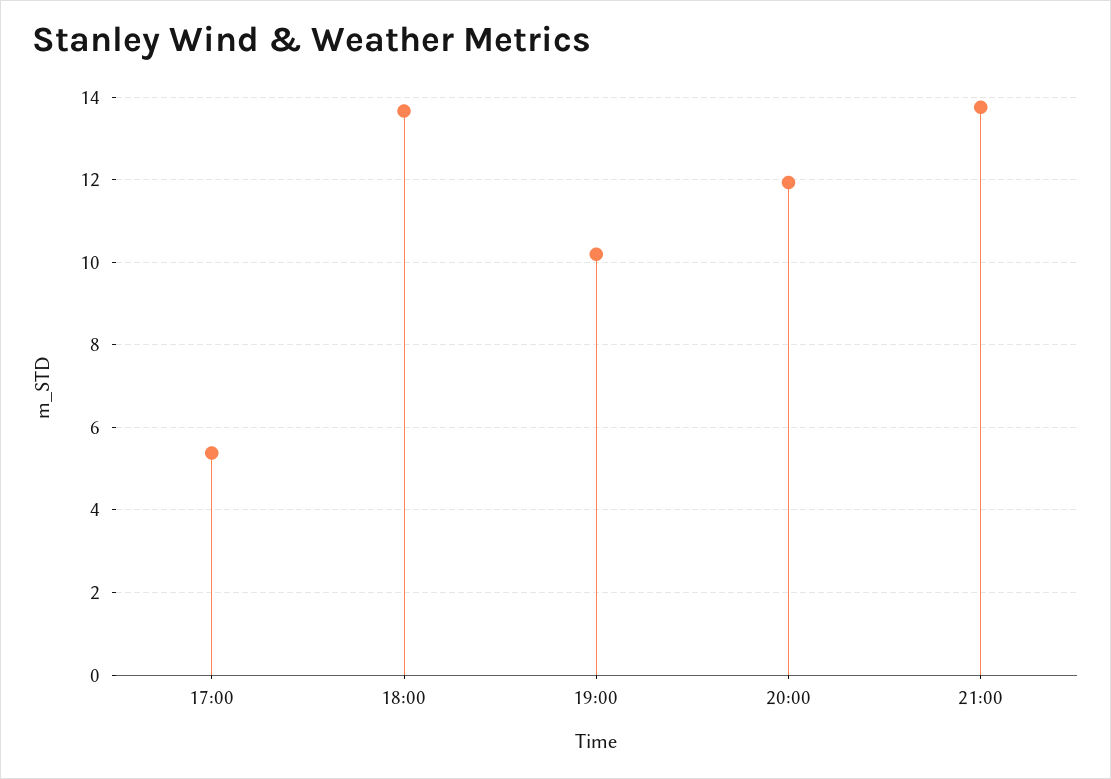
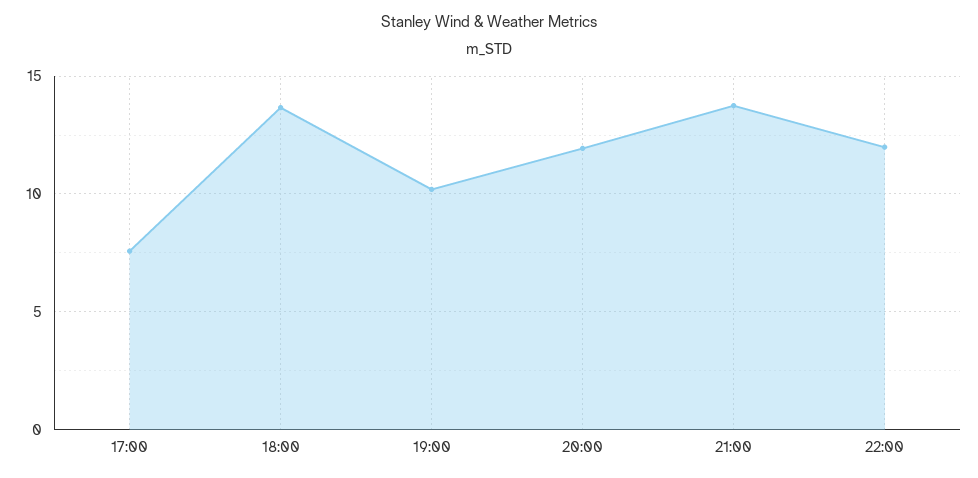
17:00: 5.4 -> 7.5
22:00: none -> 12

